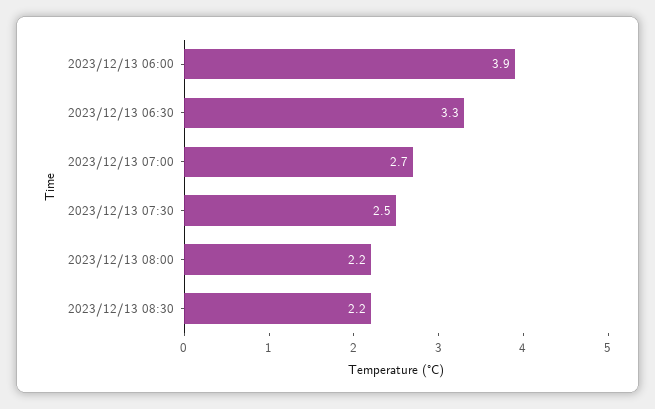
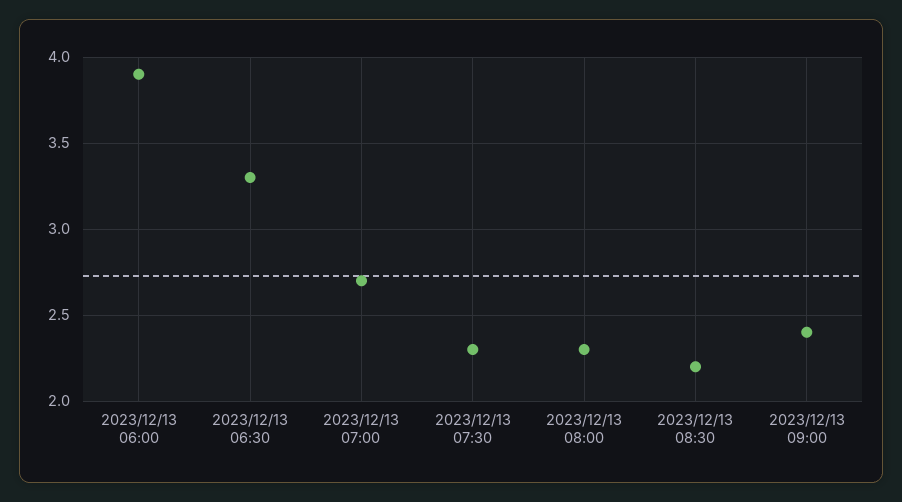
2023/12/13 07:30: 2.5 -> 2.3
2023/12/13 08:00: 2.2 -> 2.3
2023/12/13 09:00: none -> 2.4

